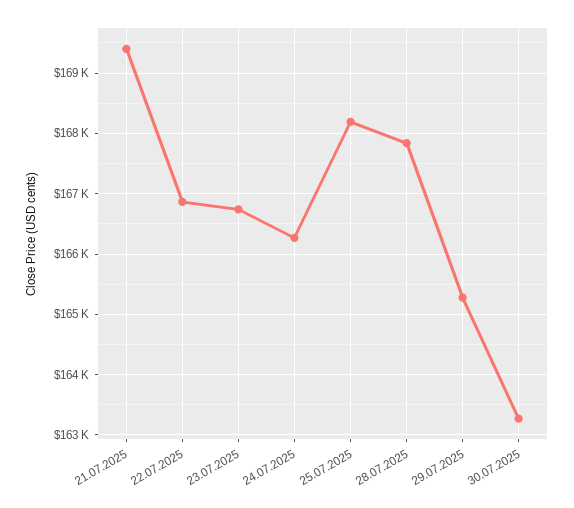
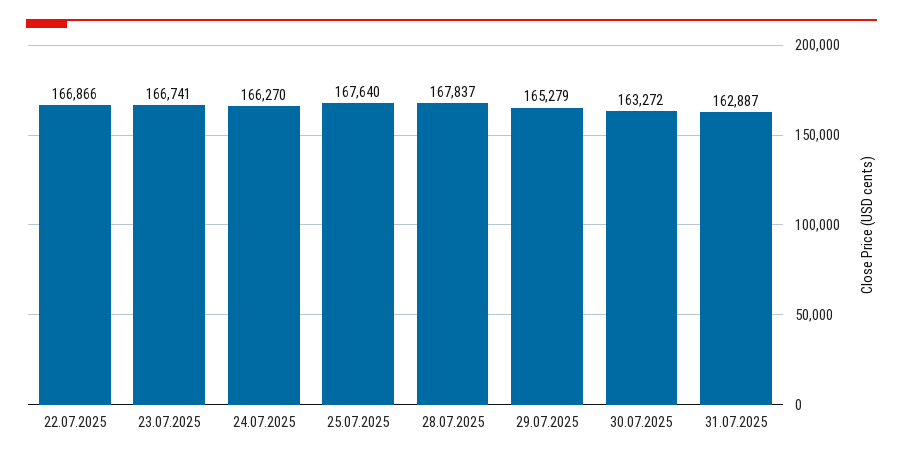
21.07.2025: 169400 -> none
25.07.2025: 168200 -> 167640
31.07.2025: none -> 162887

